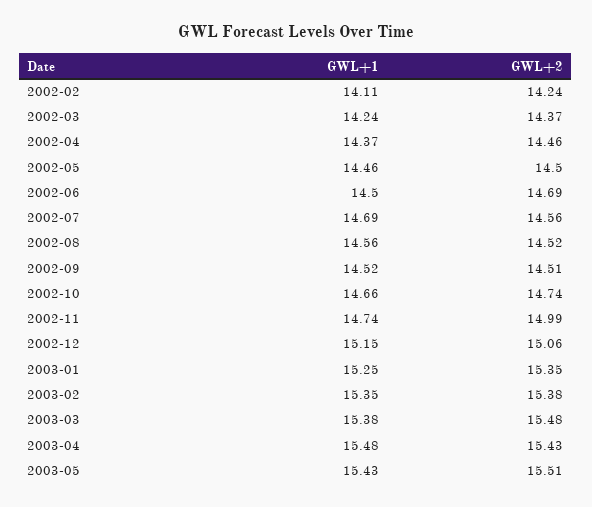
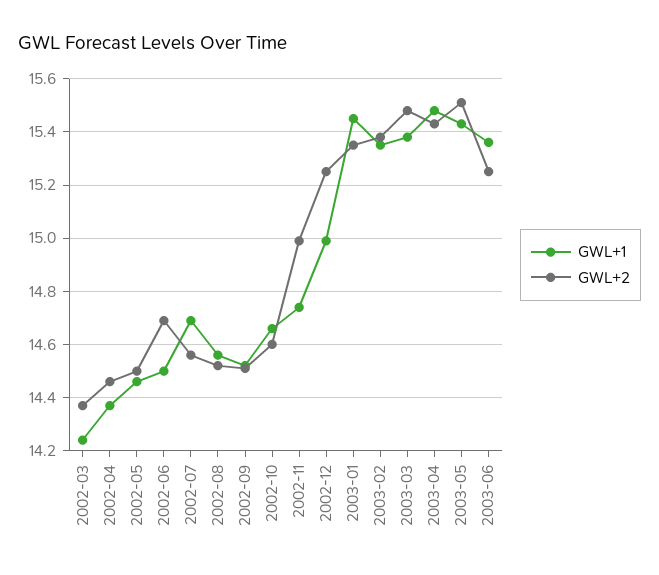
GWL+1, 2002-02: 14.11 -> none
GWL+2, 2002-02: 14.24 -> none
GWL+2, 2002-10: 14.74 -> 14.6
GWL+1, 2002-12: 15.15 -> 15
GWL+2, 2002-12: 15.06 -> 15.25
GWL+1, 2003-01: 15.25 -> 15.45
GWL+1, 2003-06: none -> 15.35
GWL+2, 2003-06: none -> 15.25

